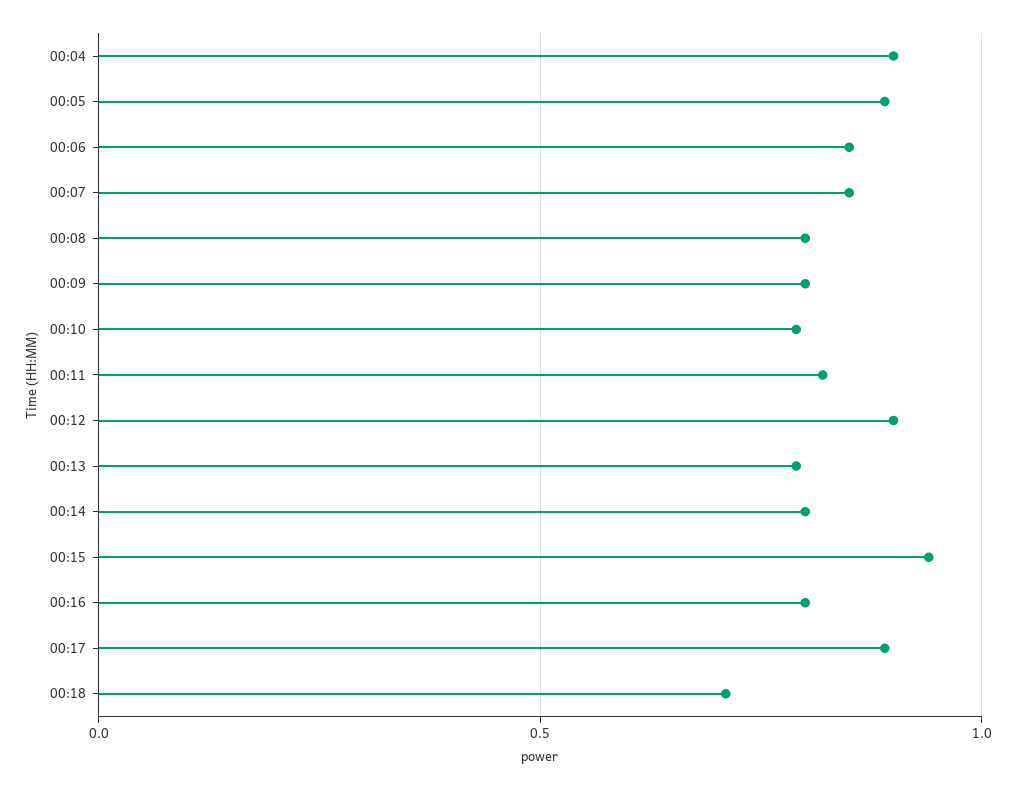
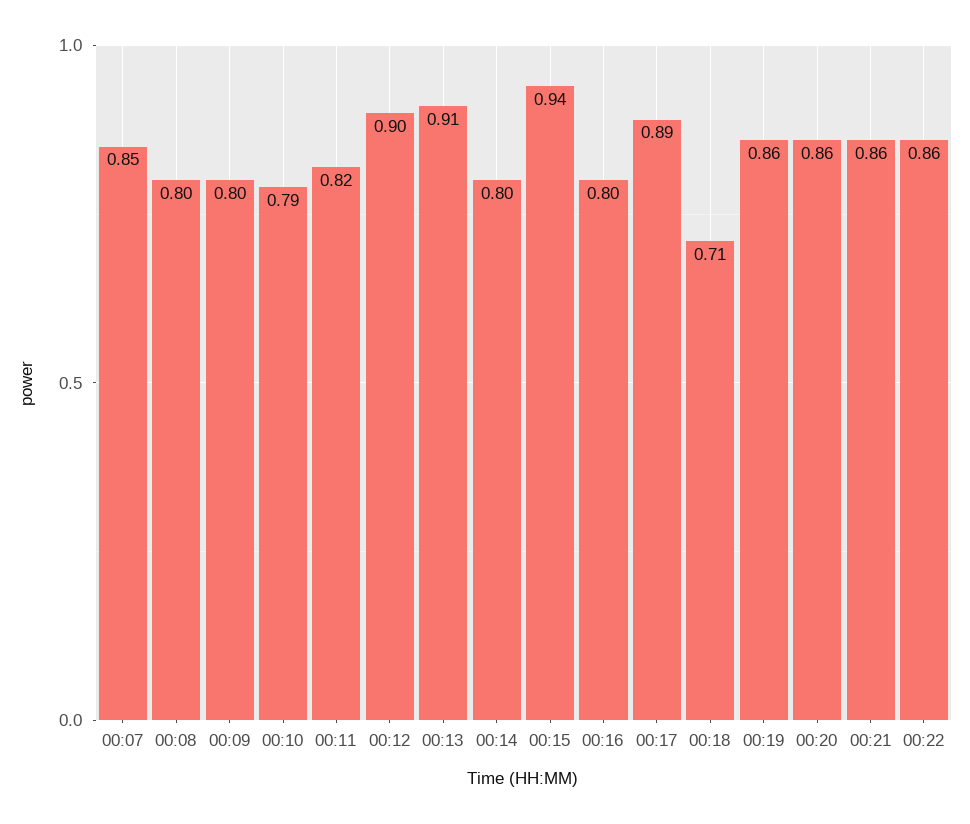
00:04: 0.9 -> none
00:05: 0.9 -> none
00:06: 0.85 -> none
00:13: 0.8 -> 0.91
00:19: none -> 0.86
00:20: none -> 0.86
00:21: none -> 0.86
00:22: none -> 0.86

